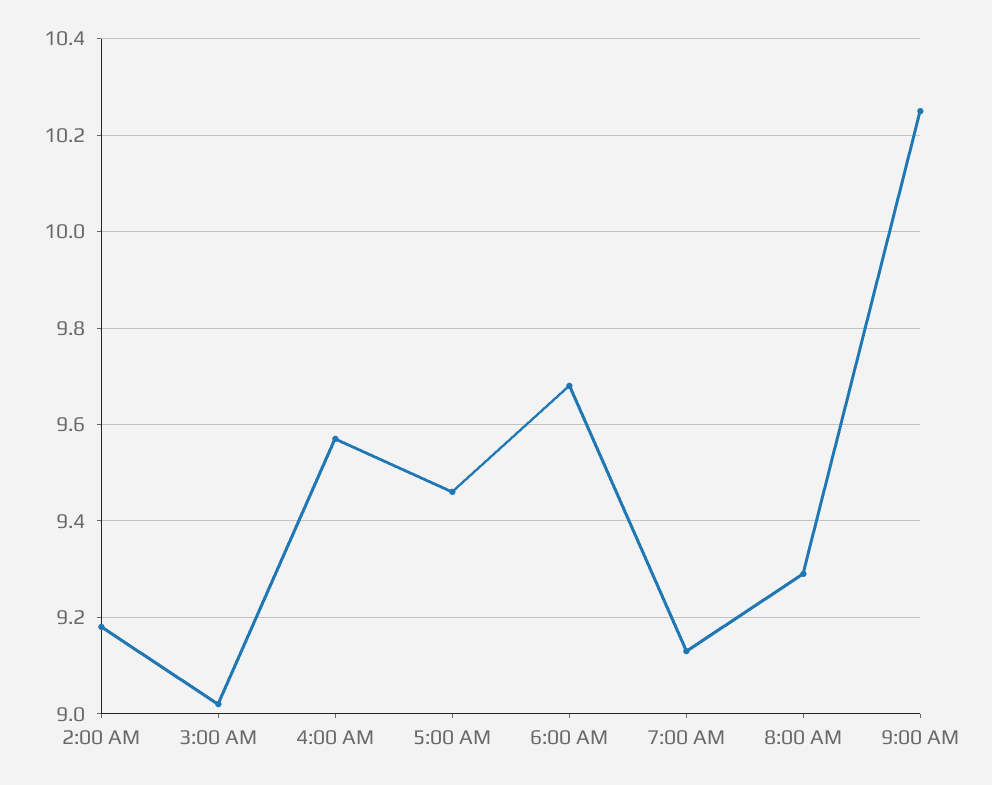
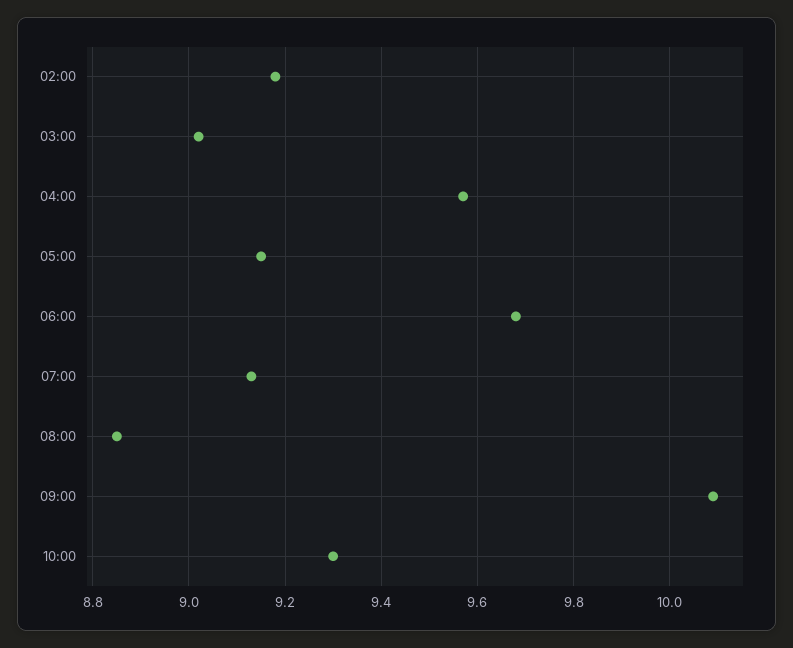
5:00 AM: 9.45 -> 9.15
8:00 AM: 9.3 -> 8.85
9:00 AM: 10.25 -> 10.1
10:00: none -> 9.3

